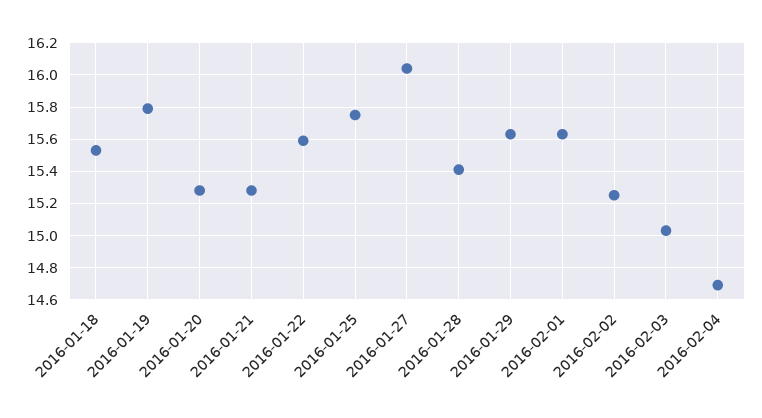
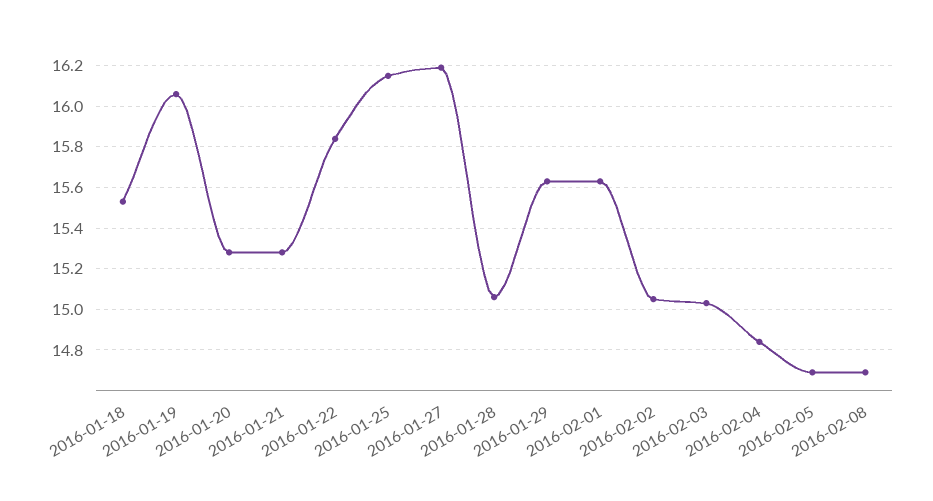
2016-01-19: 15.8 -> 16.05
2016-01-22: 15.6 -> 15.85
2016-01-25: 15.75 -> 16.15
2016-01-27: 16.05 -> 16.2
2016-01-28: 15.4 -> 15.05
2016-02-02: 15.25 -> 15.05
2016-02-04: 14.7 -> 14.85
2016-02-05: none -> 14.7
2016-02-08: none -> 14.7

